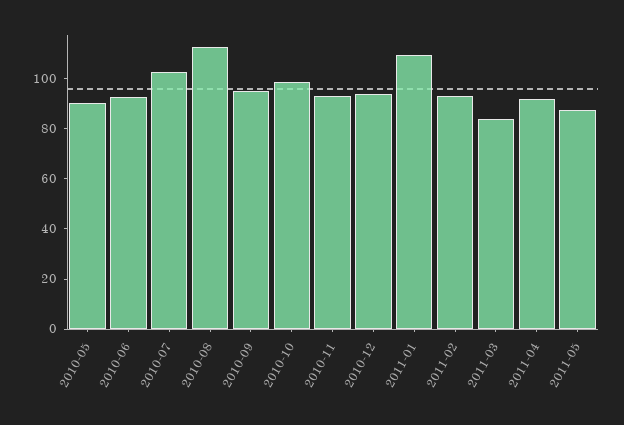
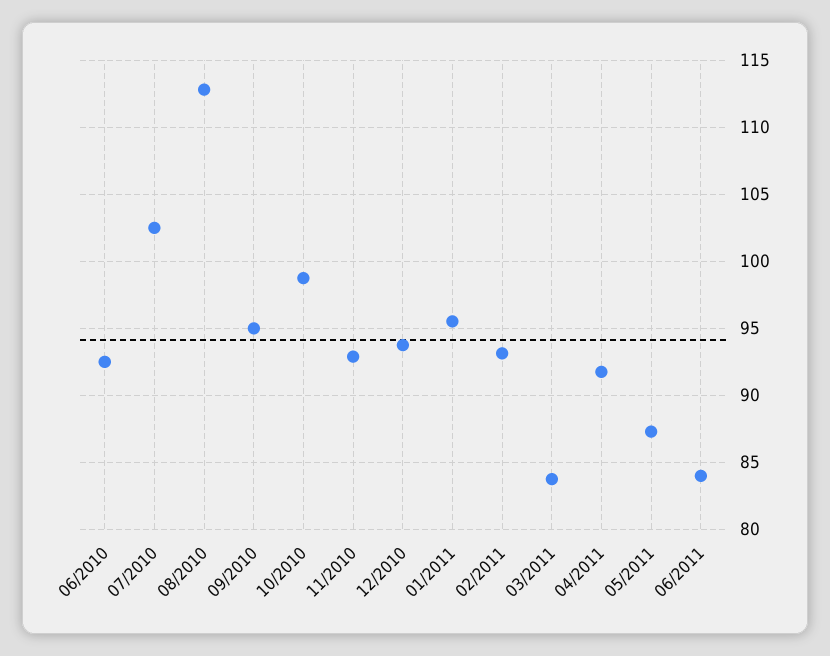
2010-05: 90 -> none
2011-01: 110 -> 95.5
06/2011: none -> 84

